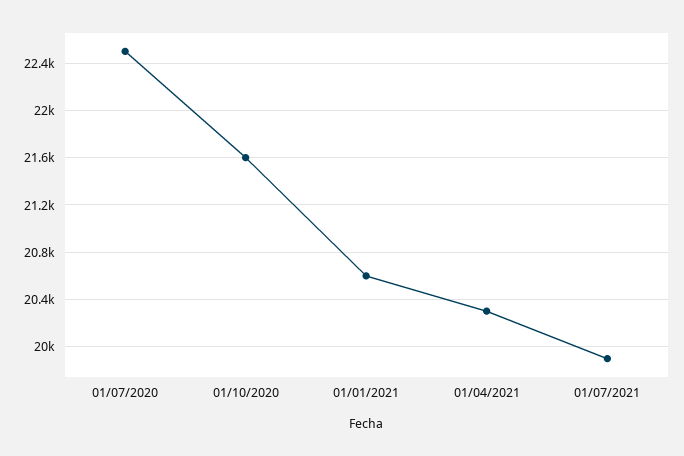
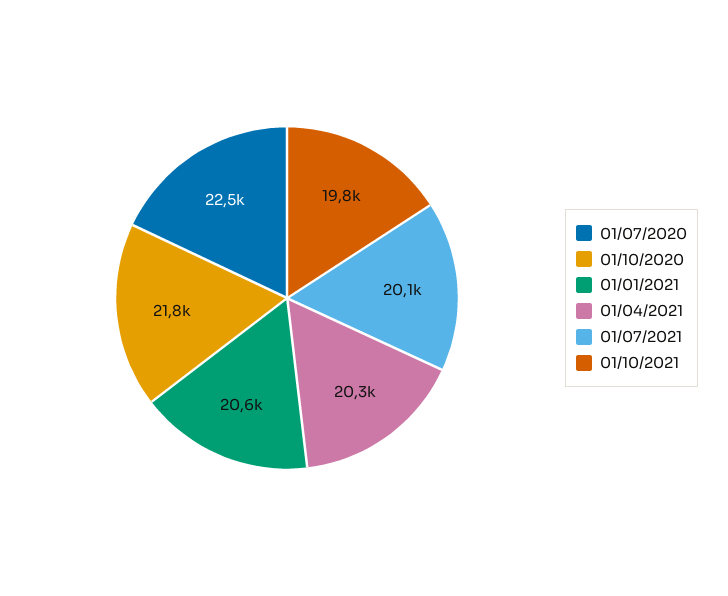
01/10/2020: 21600 -> 21800
01/07/2021: 19900 -> 20100
01/10/2021: none -> 19800

